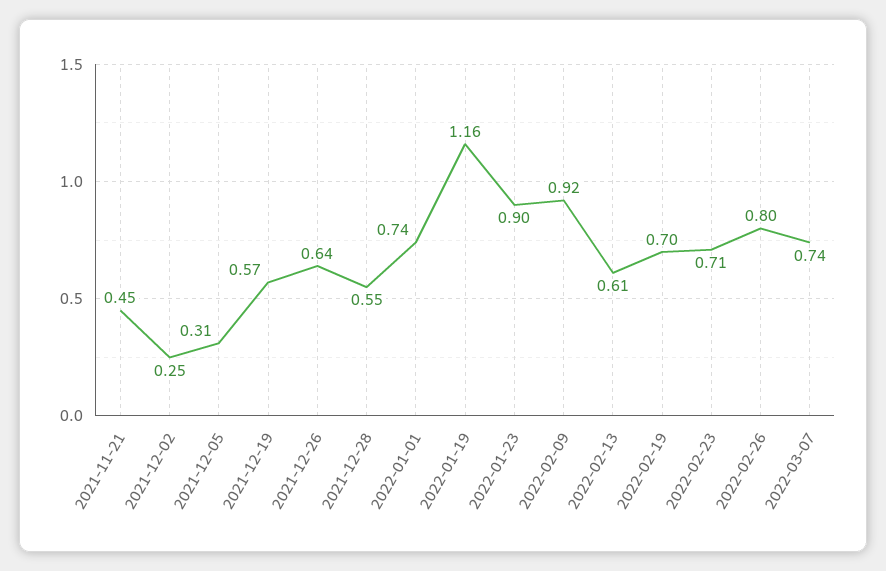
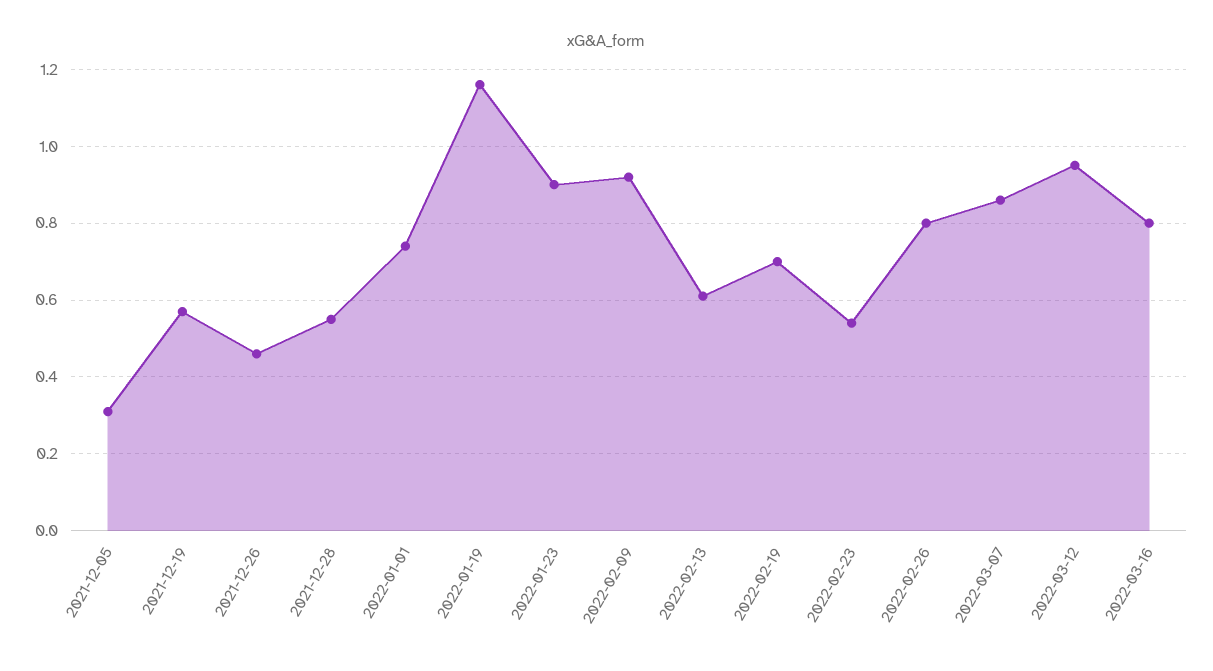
2021-11-21: 0.45 -> none
2021-12-02: 0.25 -> none
2021-12-26: 0.64 -> 0.45
2022-02-23: 0.71 -> 0.55
2022-03-07: 0.74 -> 0.85
2022-03-12: none -> 0.95
2022-03-16: none -> 0.8

